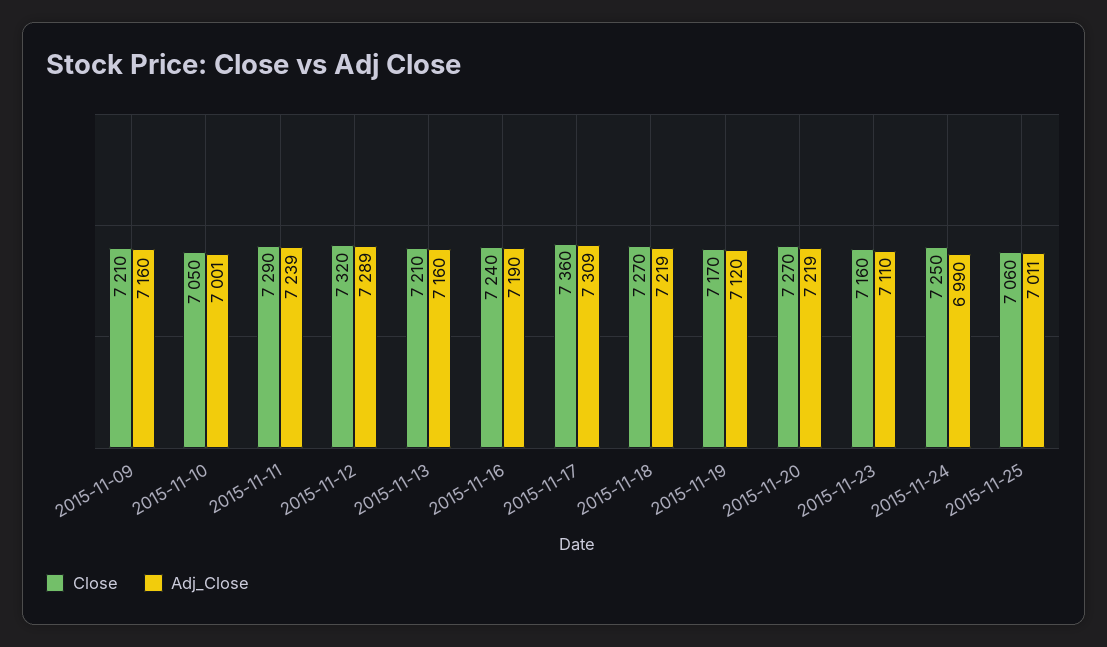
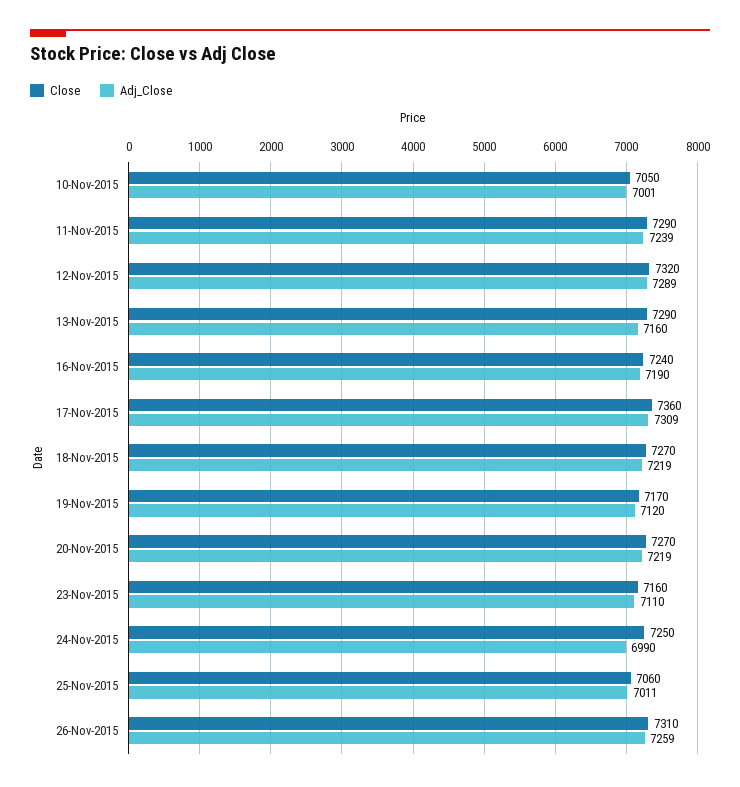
Close, 2015-11-09: 7210 -> none
Adj_Close, 2015-11-09: 7160 -> none
Close, 2015-11-13: 7210 -> 7290
Close, 26-Nov-2015: none -> 7310
Adj_Close, 26-Nov-2015: none -> 7259

